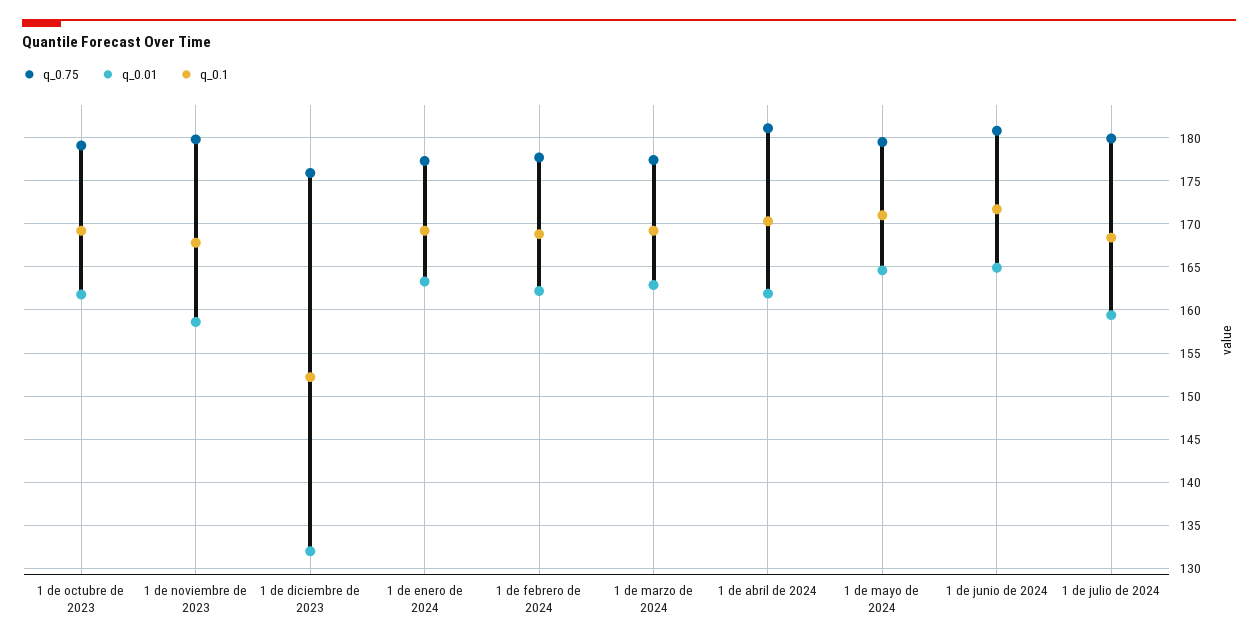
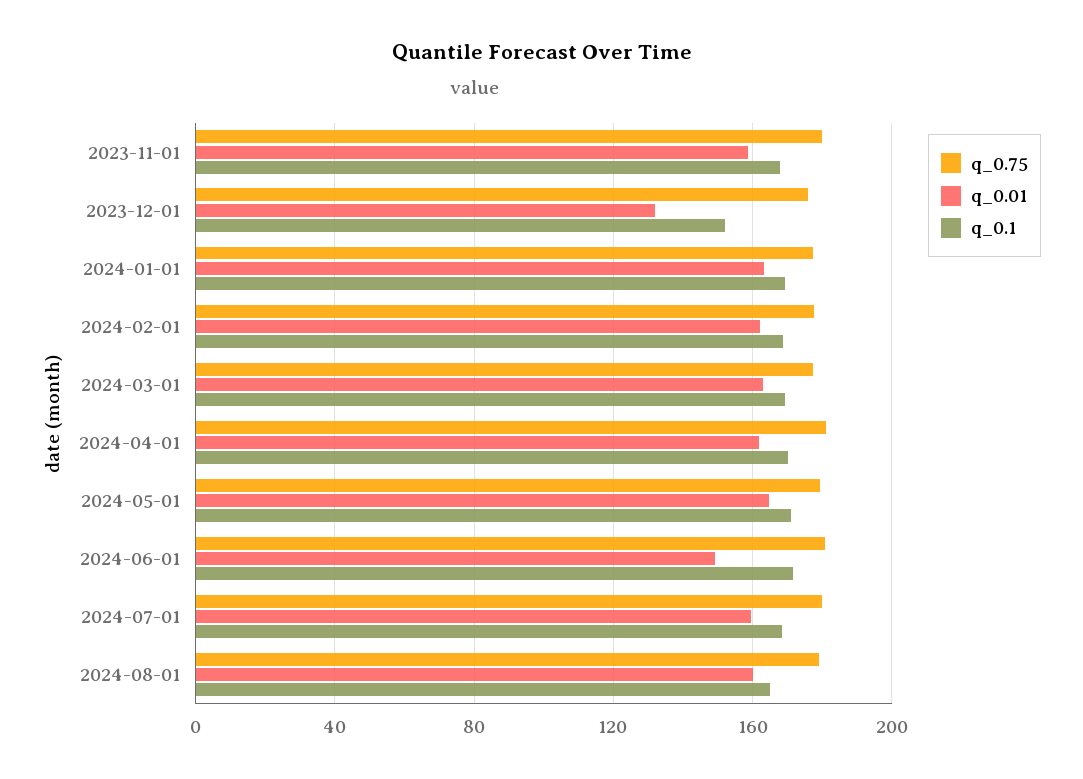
q_0.75, 1 de octubre de 2023: 179 -> none
q_0.01, 1 de octubre de 2023: 162 -> none
q_0.1, 1 de octubre de 2023: 169 -> none
q_0.01, 1 de junio de 2024: 165 -> 150
q_0.75, 2024-08-01: none -> 180
q_0.01, 2024-08-01: none -> 160
q_0.1, 2024-08-01: none -> 165

